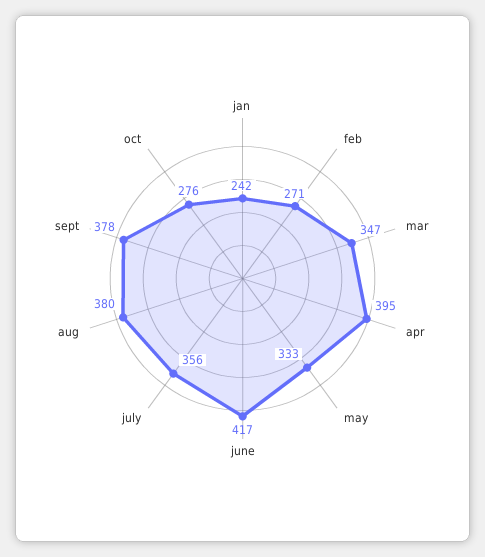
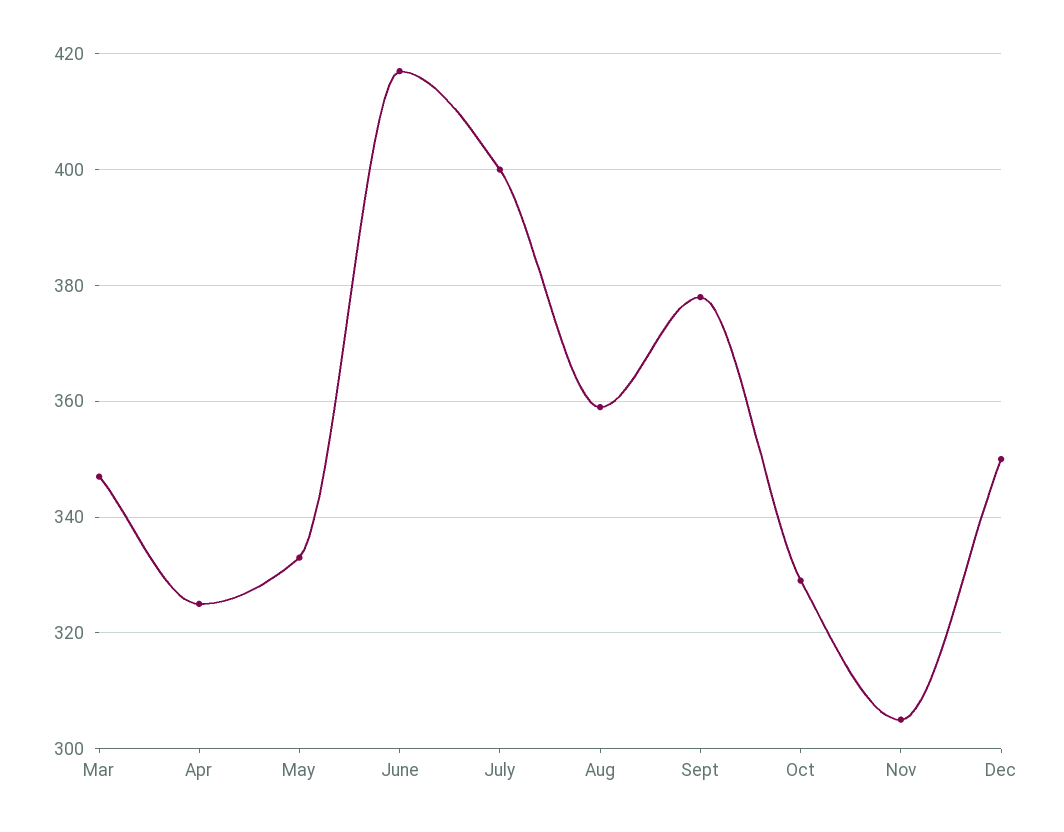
jan: 242 -> none
feb: 271 -> none
apr: 395 -> 325
july: 356 -> 400
aug: 380 -> 360
oct: 276 -> 330
Nov: none -> 305
Dec: none -> 350

